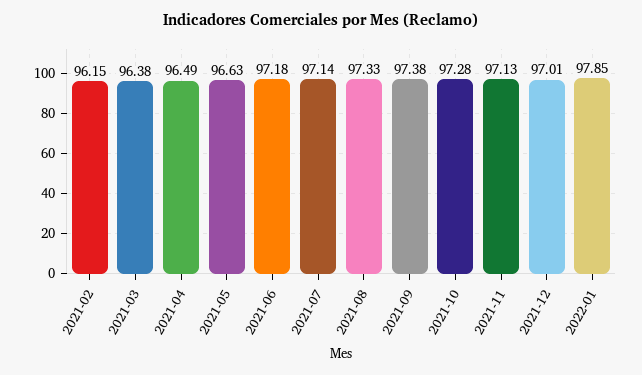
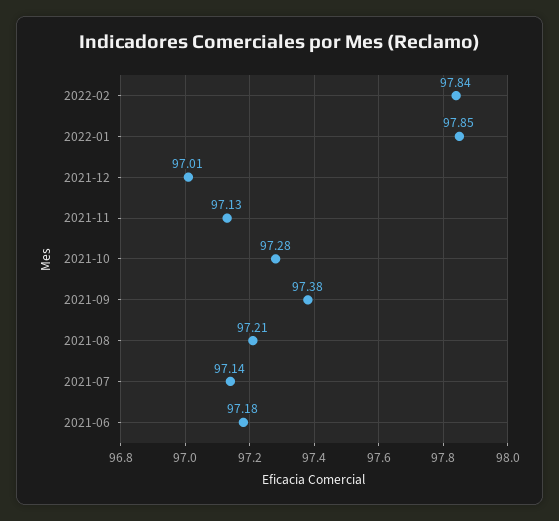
2021-02: 96.15 -> none
2021-03: 96.38 -> none
2021-04: 96.49 -> none
2021-05: 96.63 -> none
2021-08: 97.33 -> 97.21
2022-02: none -> 97.84

